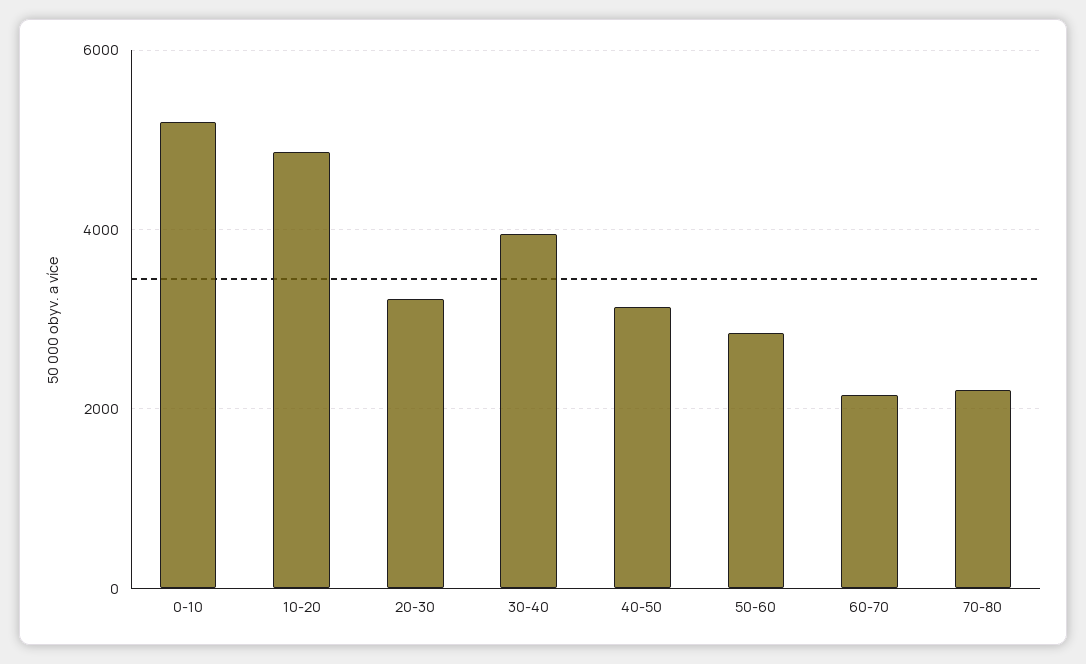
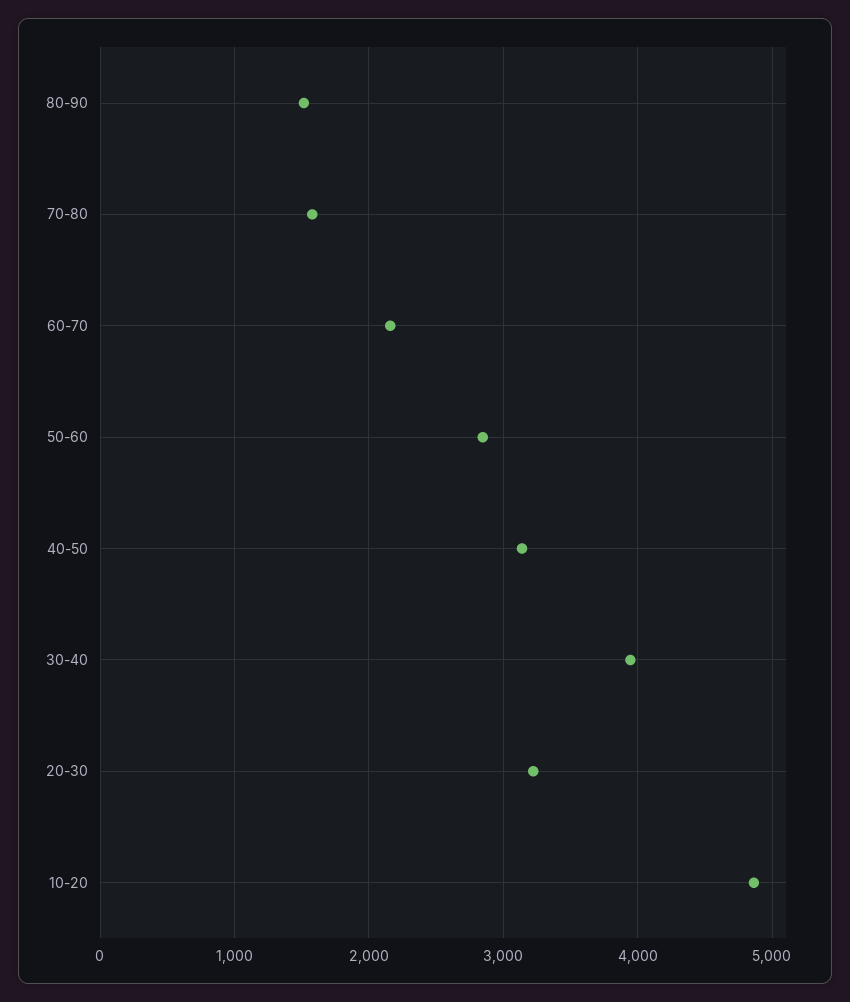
0-10: 5200 -> none
70-80: 2200 -> 1600
80-90: none -> 1500

